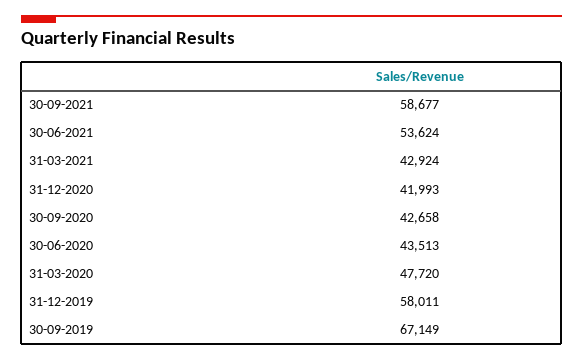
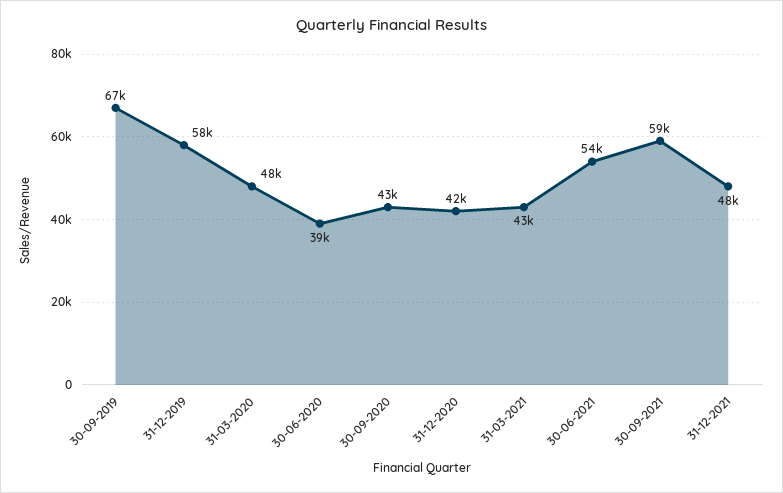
30-06-2020: 43513 -> 39000
31-12-2021: none -> 48000

